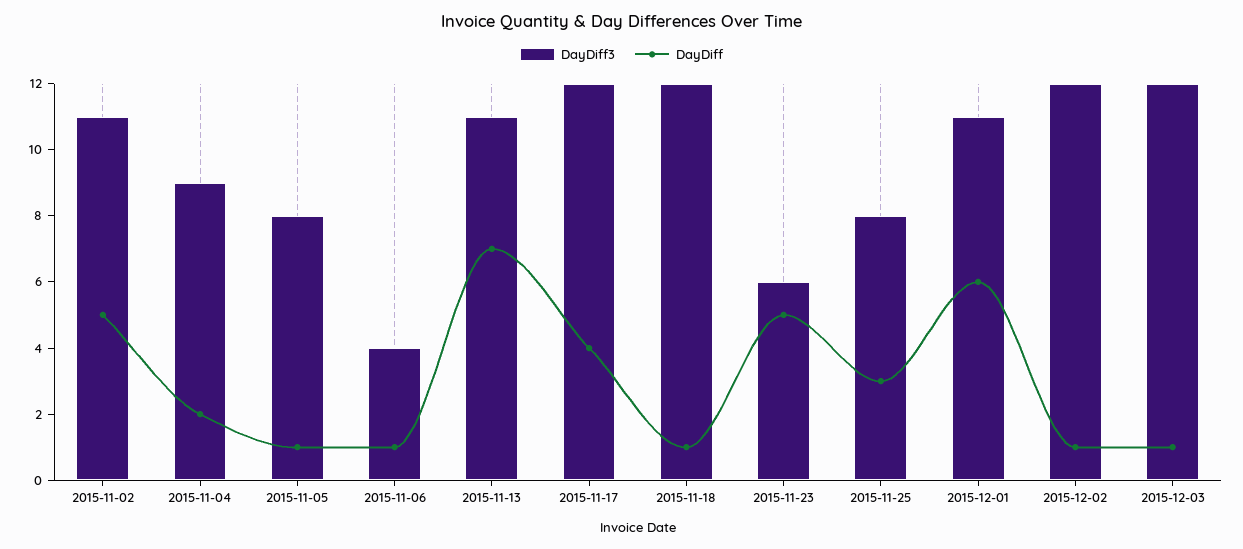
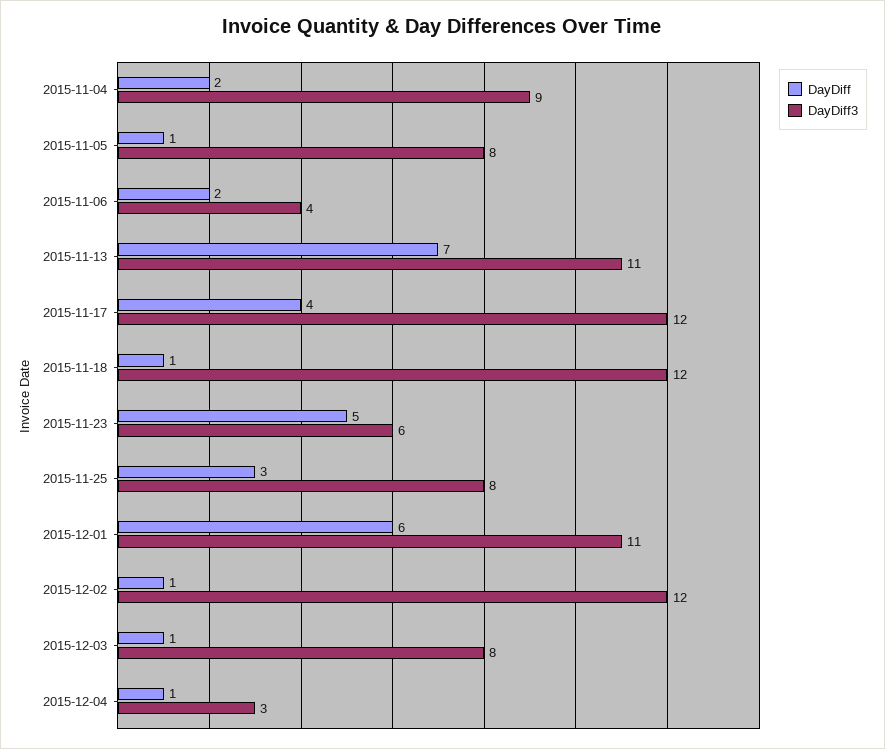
DayDiff3, 2015-11-02: 11 -> none
DayDiff, 2015-11-02: 5 -> none
DayDiff, 2015-11-06: 1 -> 2
DayDiff3, 2015-12-03: 12 -> 8
DayDiff, 2015-12-04: none -> 1
DayDiff3, 2015-12-04: none -> 3

